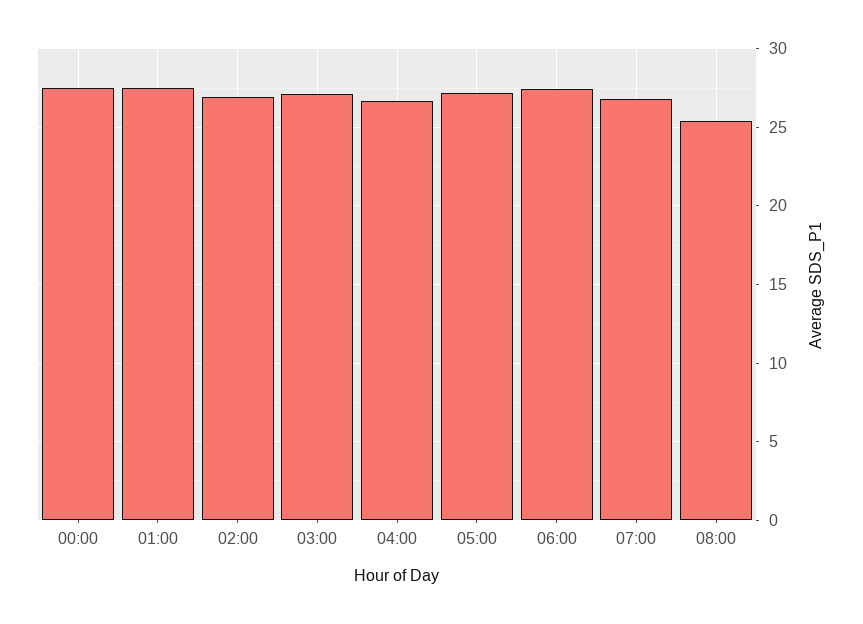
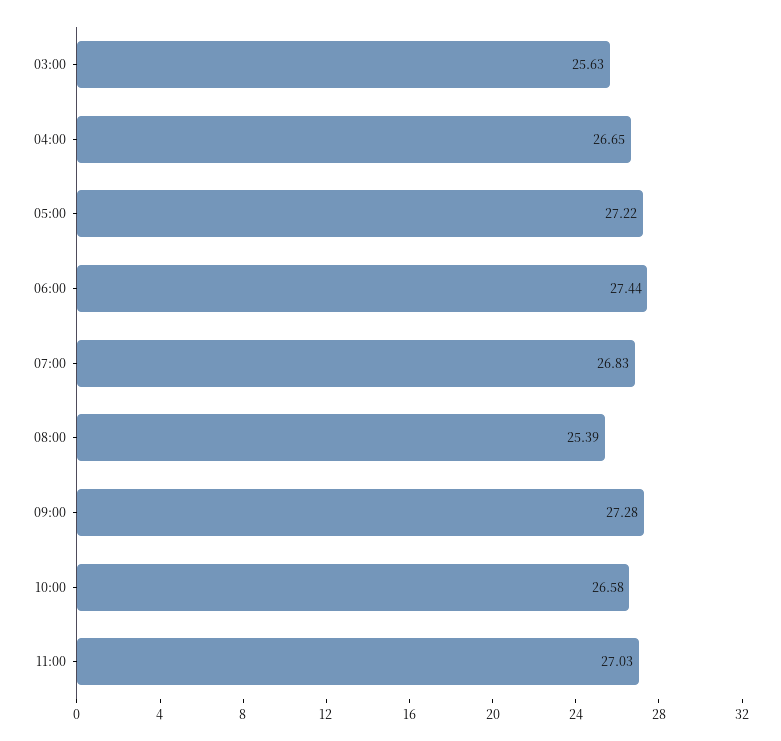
00:00: 27.5 -> none
01:00: 27.5 -> none
02:00: 27 -> none
03:00: 27 -> 25.63
09:00: none -> 27.28
10:00: none -> 26.58
11:00: none -> 27.03

